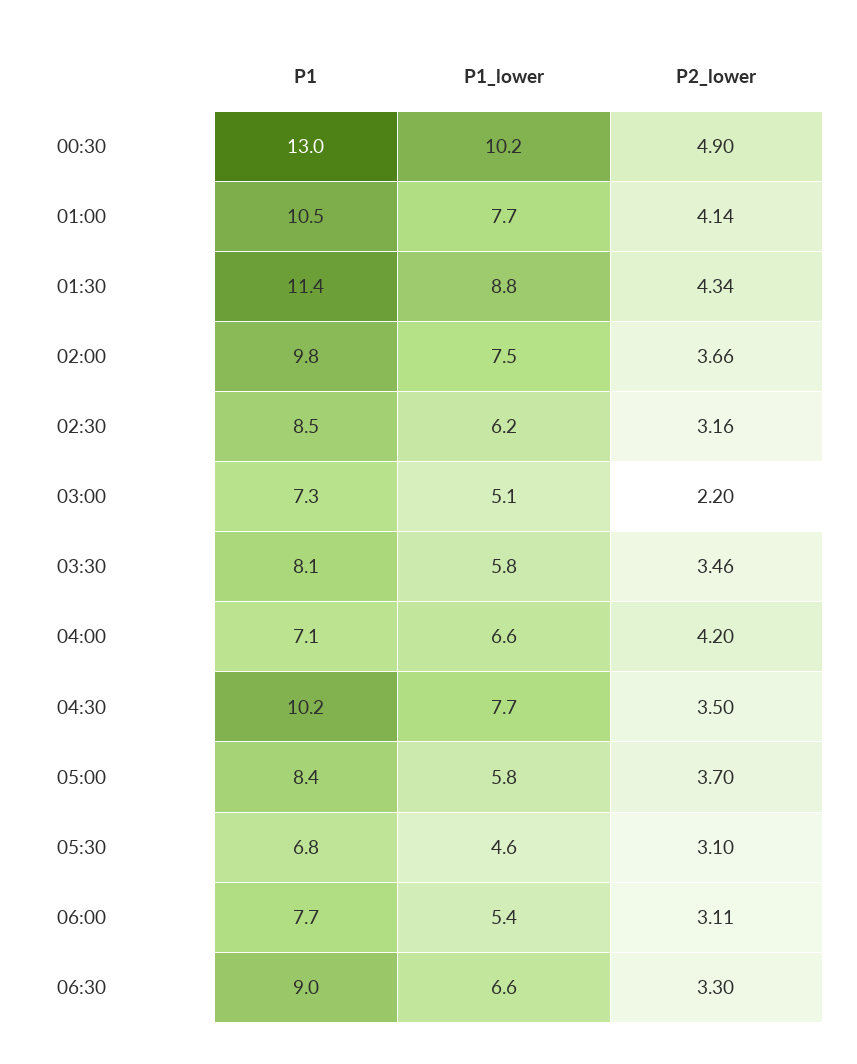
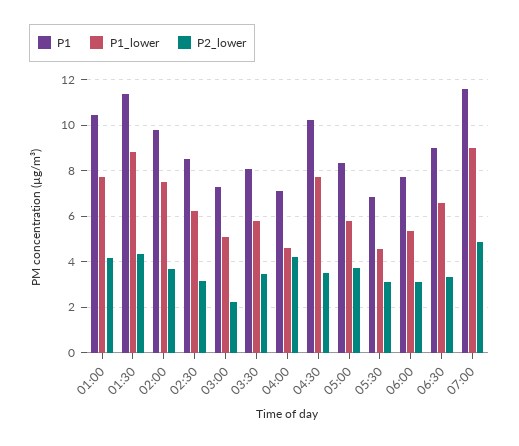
P1, 00:30: 13 -> none
P1_lower, 00:30: 10.2 -> none
P2_lower, 00:30: 4.9 -> none
P1_lower, 04:00: 6.6 -> 4.5
P1, 07:00: none -> 11.5
P1_lower, 07:00: none -> 9
P2_lower, 07:00: none -> 5

